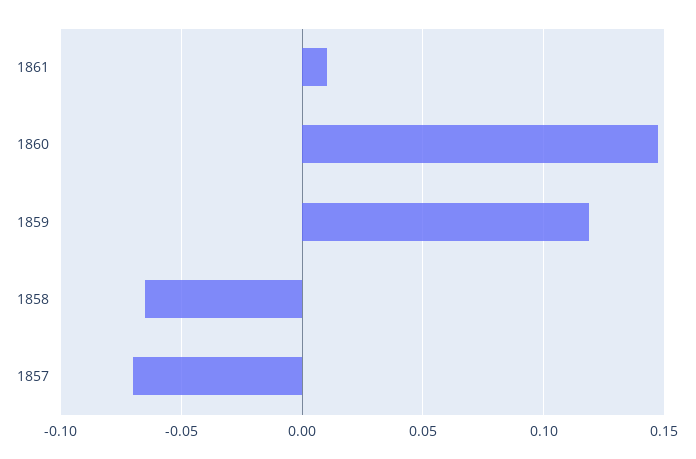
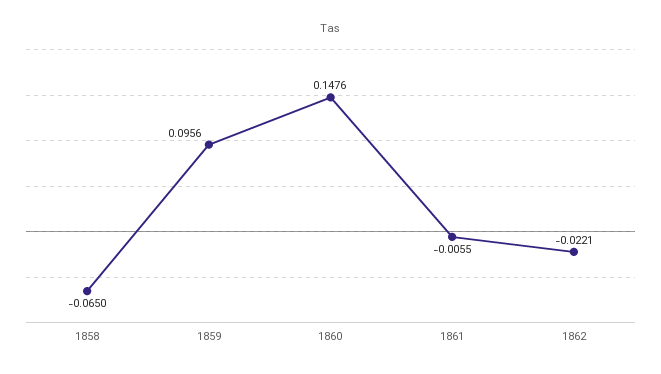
1861: 0.01 -> -0.0055
1859: 0.12 -> 0.0956
1857: -0.07 -> none
1862: none -> -0.0221

